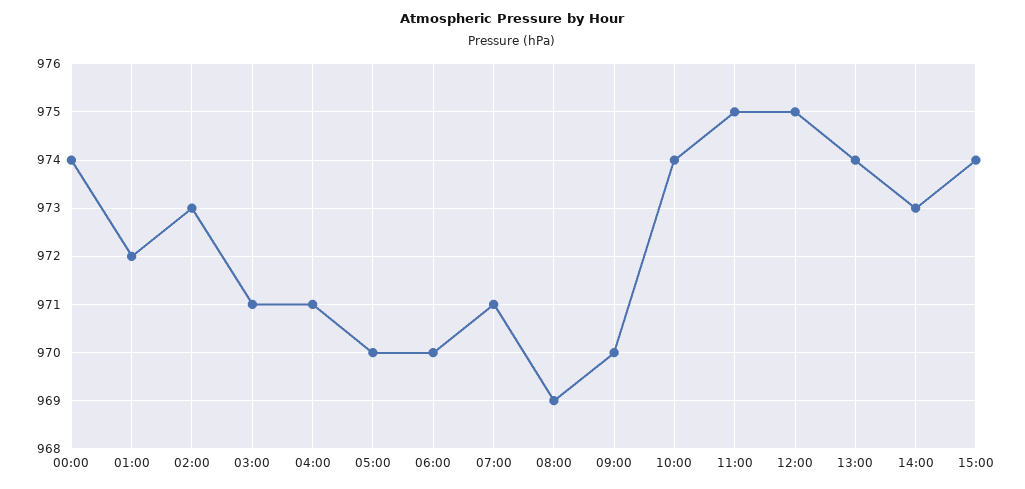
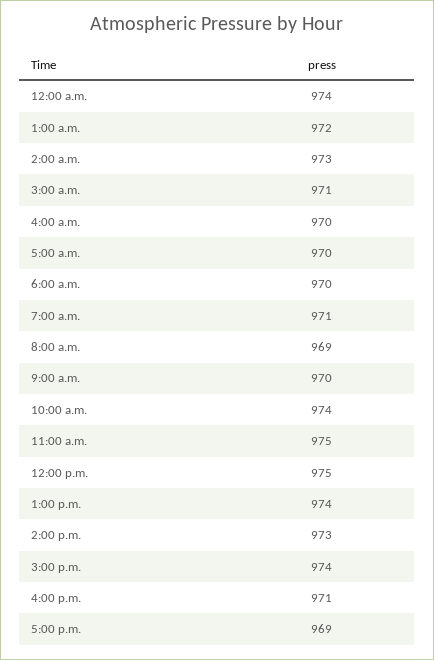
04:00: 971 -> 970
4:00 p.m.: none -> 971
5:00 p.m.: none -> 969

